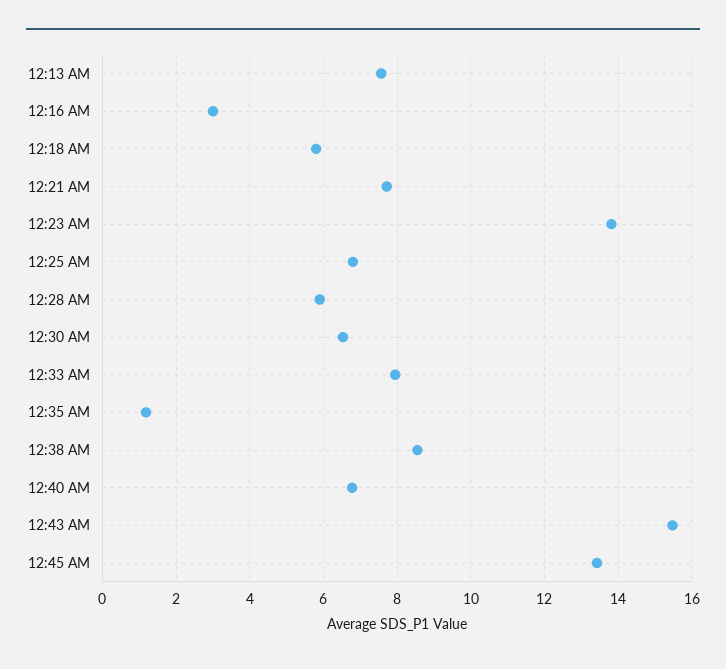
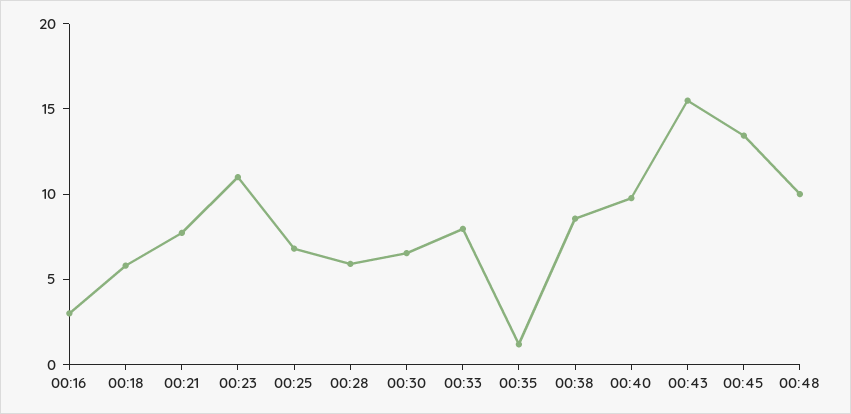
12:13 AM: 7.6 -> none
12:23 AM: 13.8 -> 11
12:40 AM: 6.8 -> 10
00:48: none -> 10

